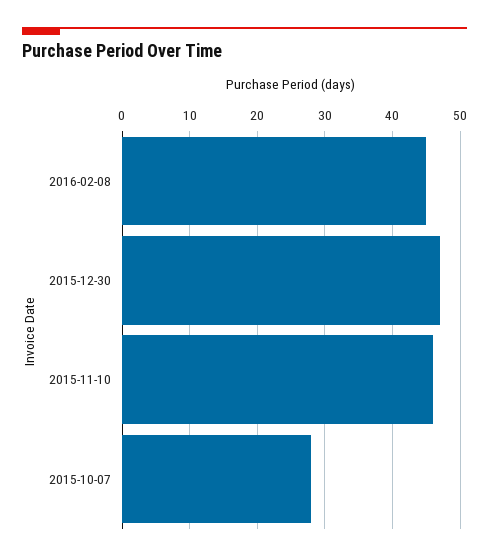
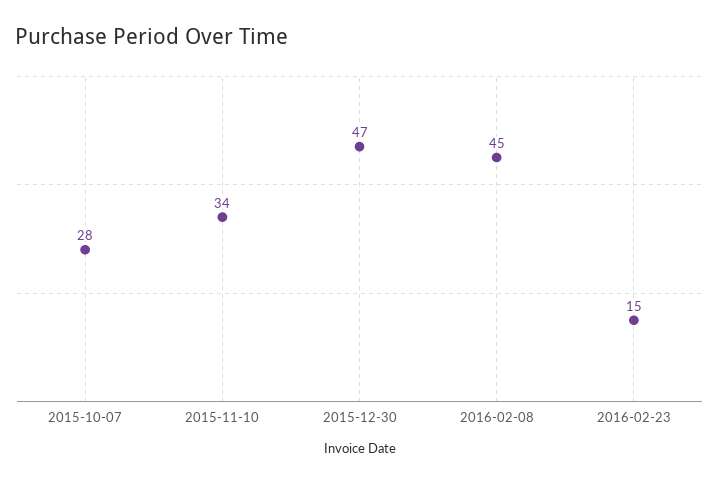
2015-11-10: 46 -> 34
2016-02-23: none -> 15

